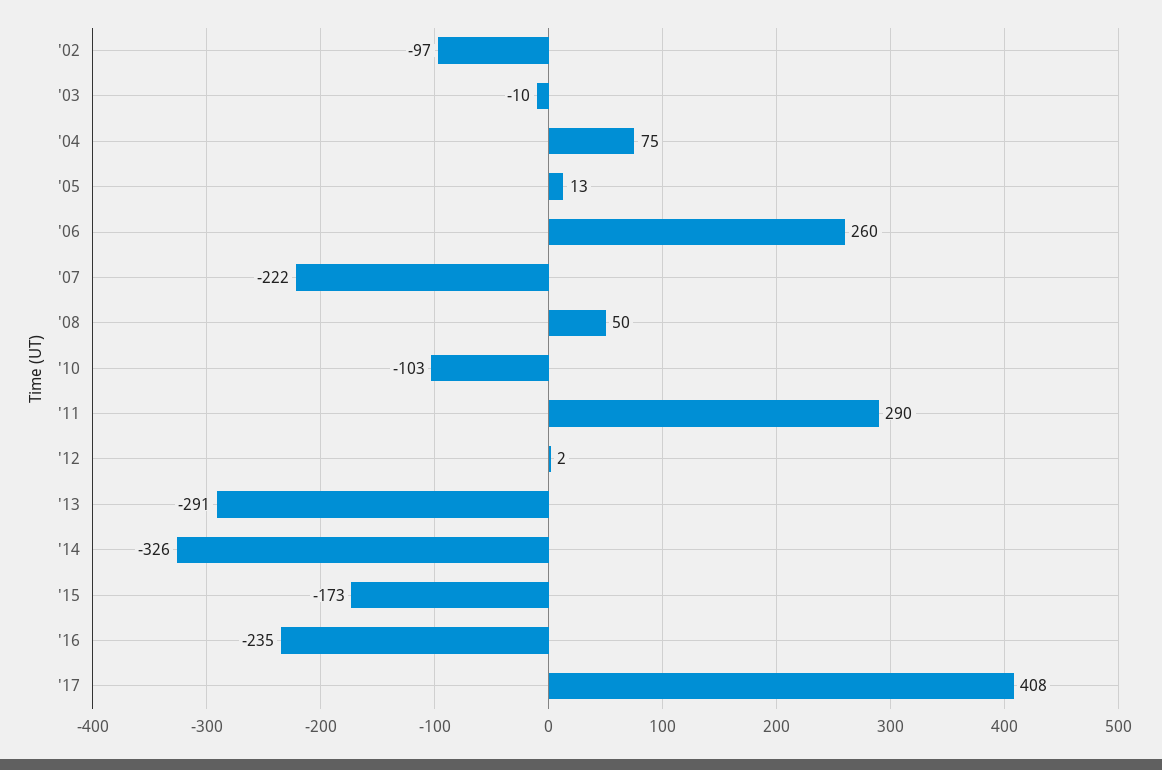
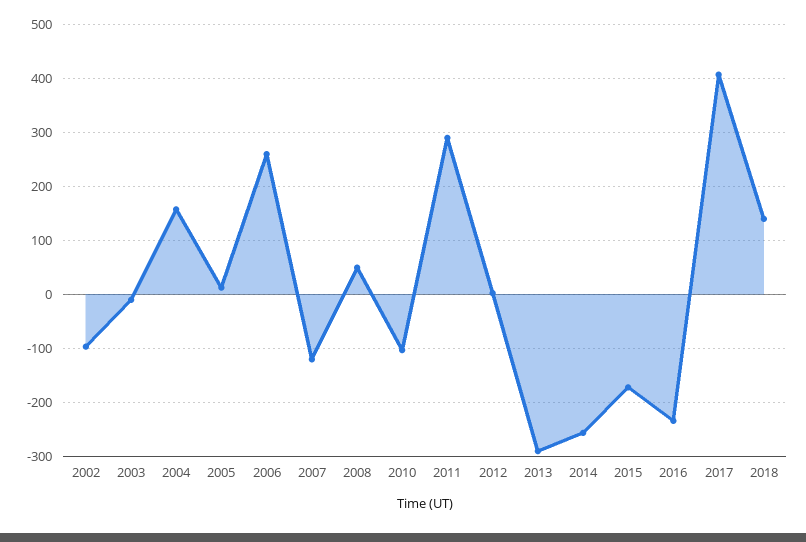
'04: 75 -> 160
'07: -222 -> -120
'14: -326 -> -260
2018: none -> 140

